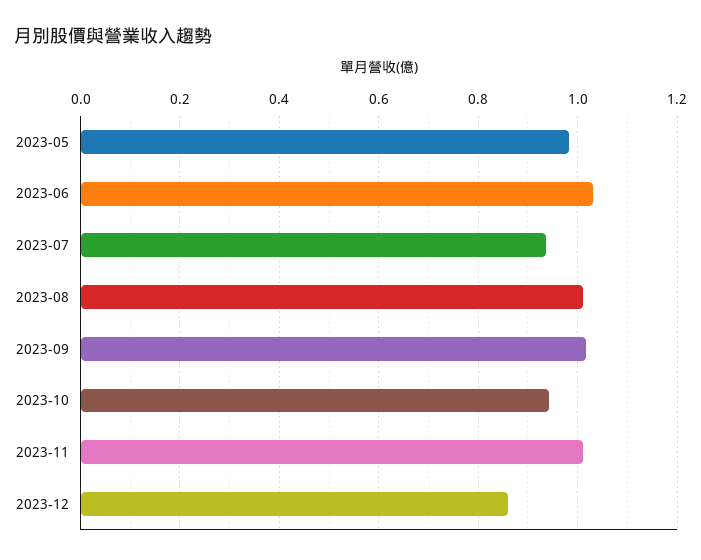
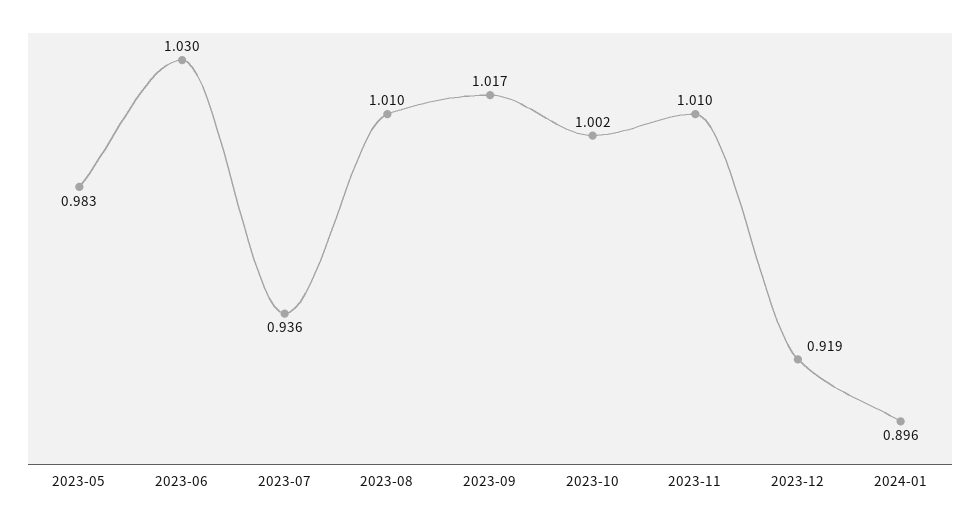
2023-10: 0.94 -> 1.002
2023-12: 0.86 -> 0.919
2024-01: none -> 0.896

